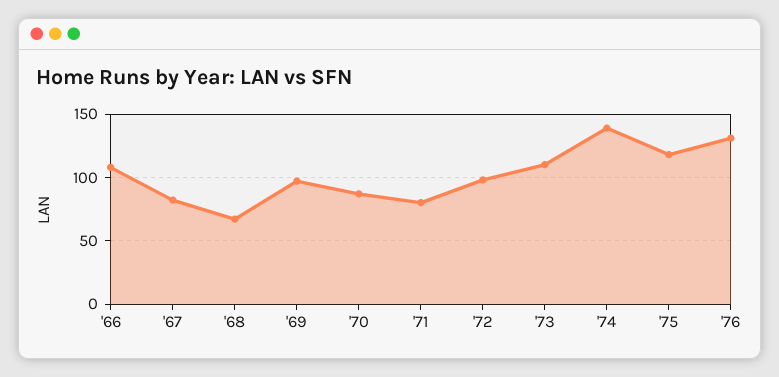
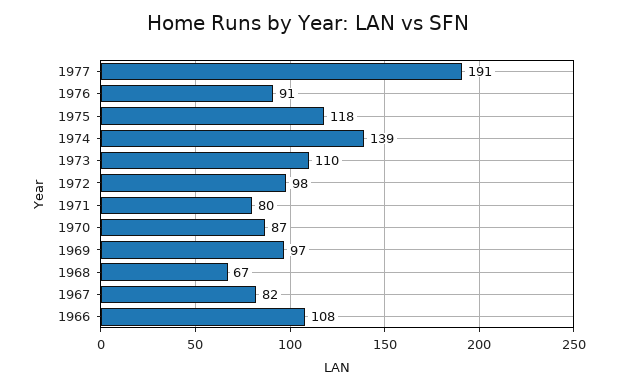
'76: 130 -> 91
1977: none -> 191

